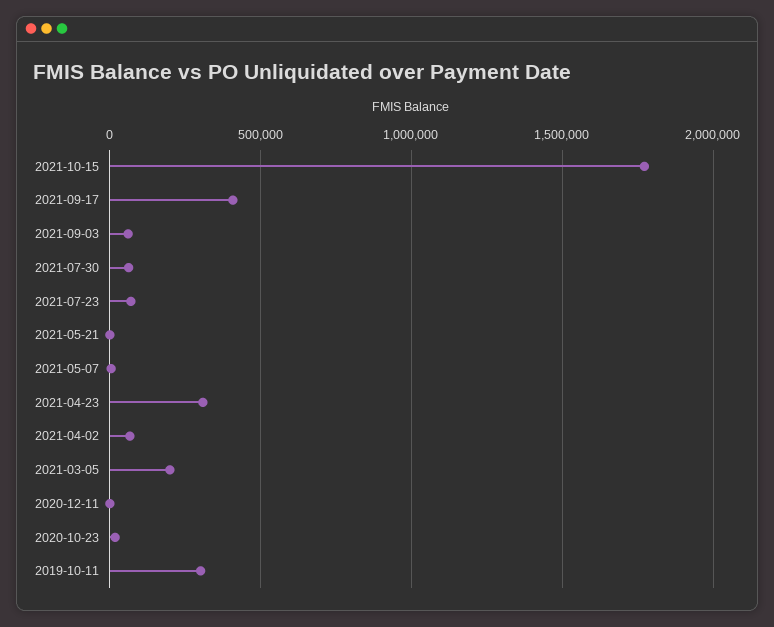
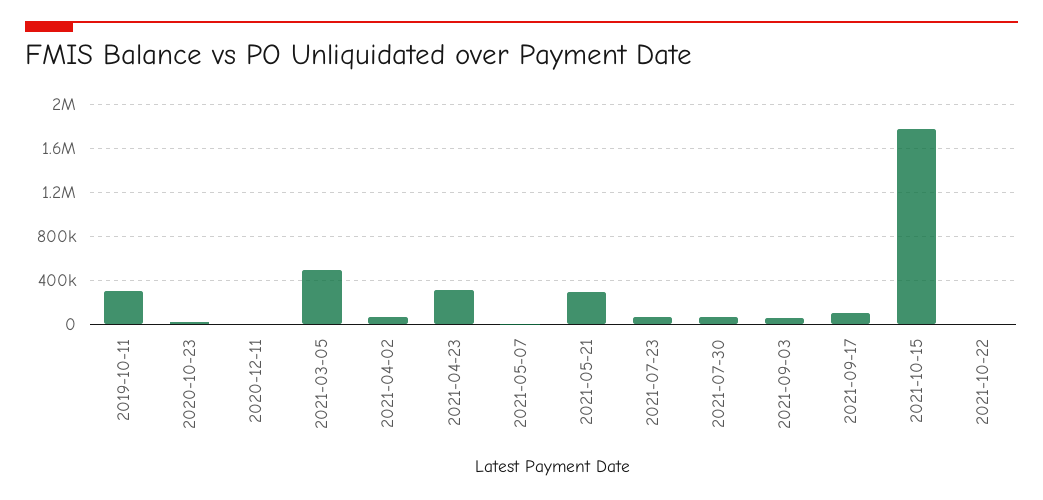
2021-09-17: 400000 -> 100000
2021-05-21: 0 -> 300000
2021-03-05: 200000 -> 500000
2021-10-22: none -> 0

